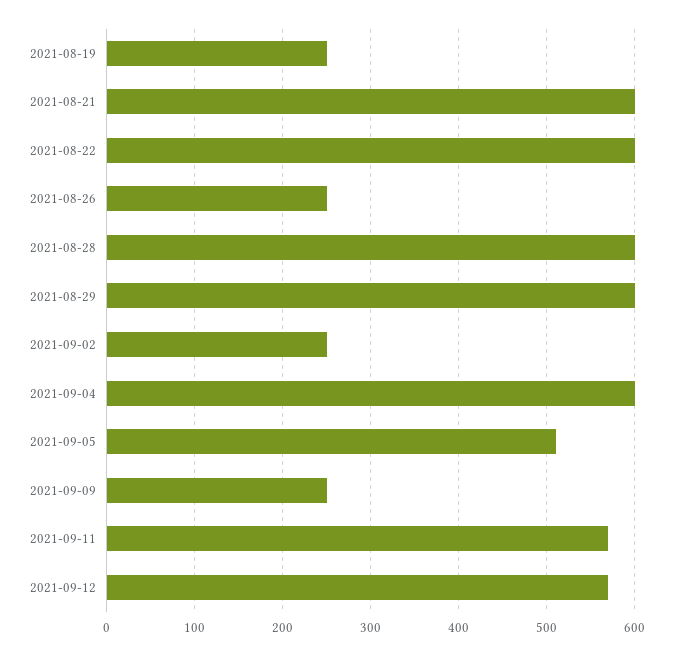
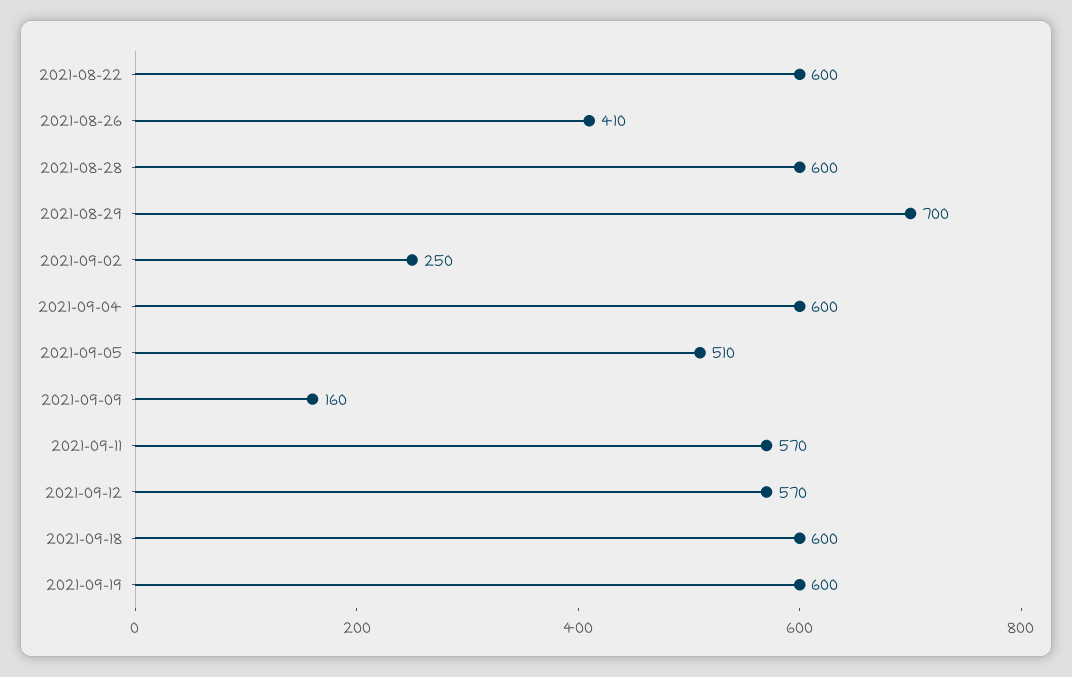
2021-08-19: 250 -> none
2021-08-21: 600 -> none
2021-08-26: 250 -> 410
2021-08-29: 600 -> 700
2021-09-09: 250 -> 160
2021-09-18: none -> 600
2021-09-19: none -> 600

